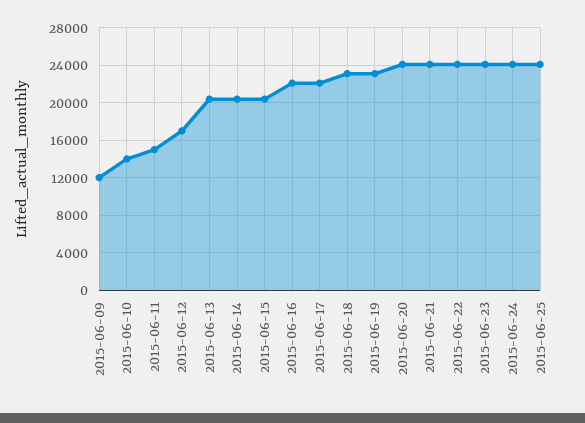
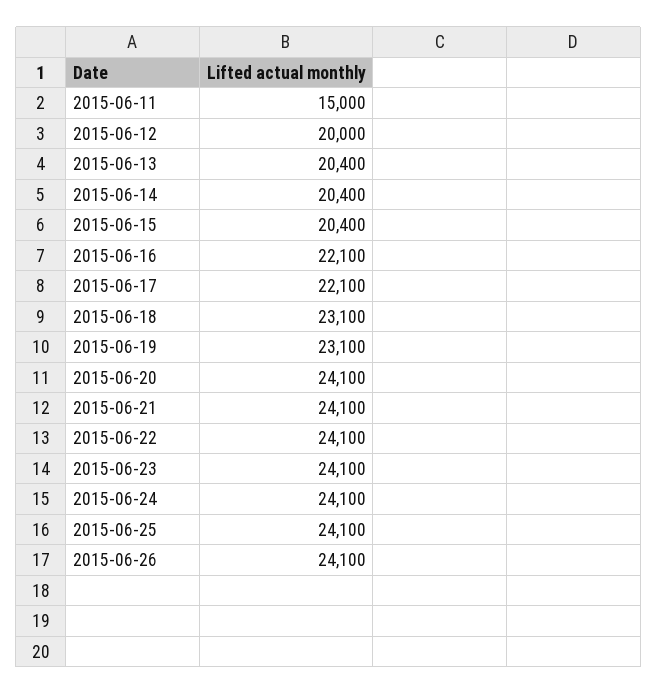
2015-06-09: 12000 -> none
2015-06-10: 14000 -> none
2015-06-12: 17000 -> 20000
2015-06-26: none -> 24100

